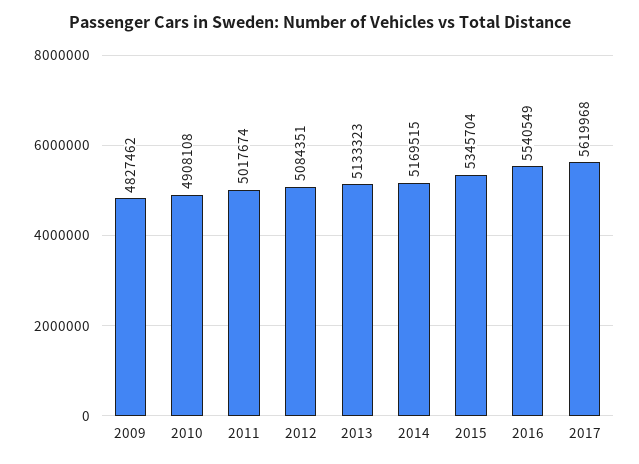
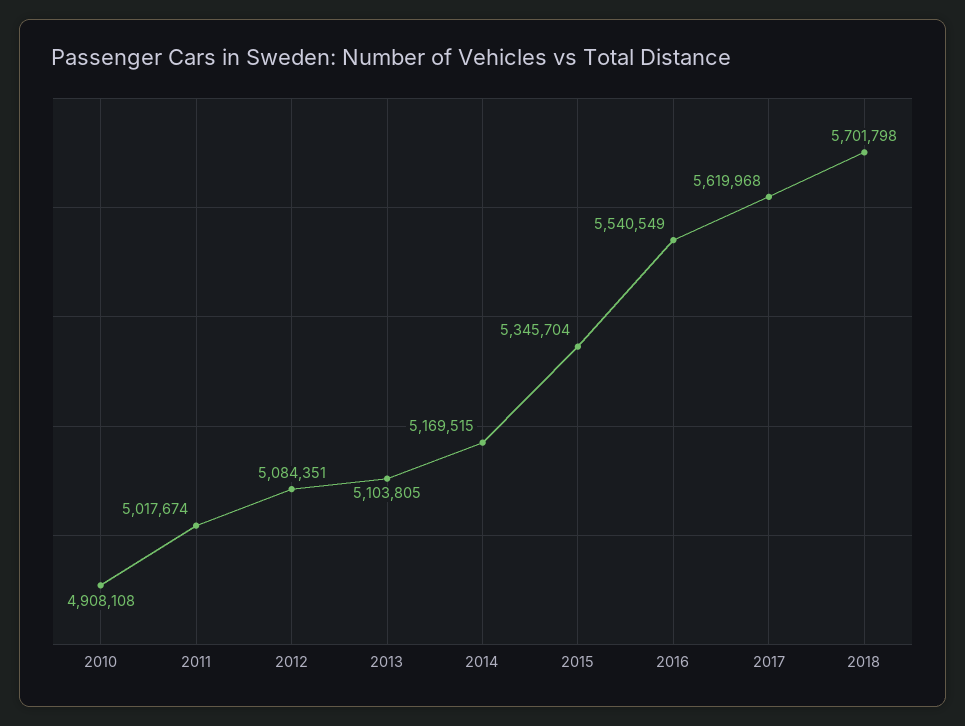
2009: 4827462 -> none
2013: 5133323 -> 5103805
2018: none -> 5701798

